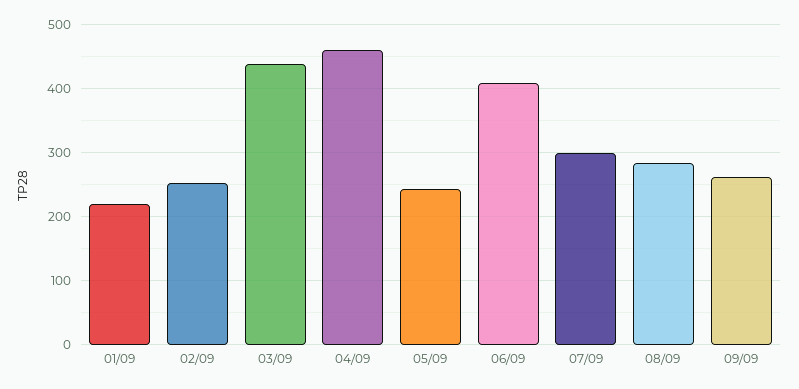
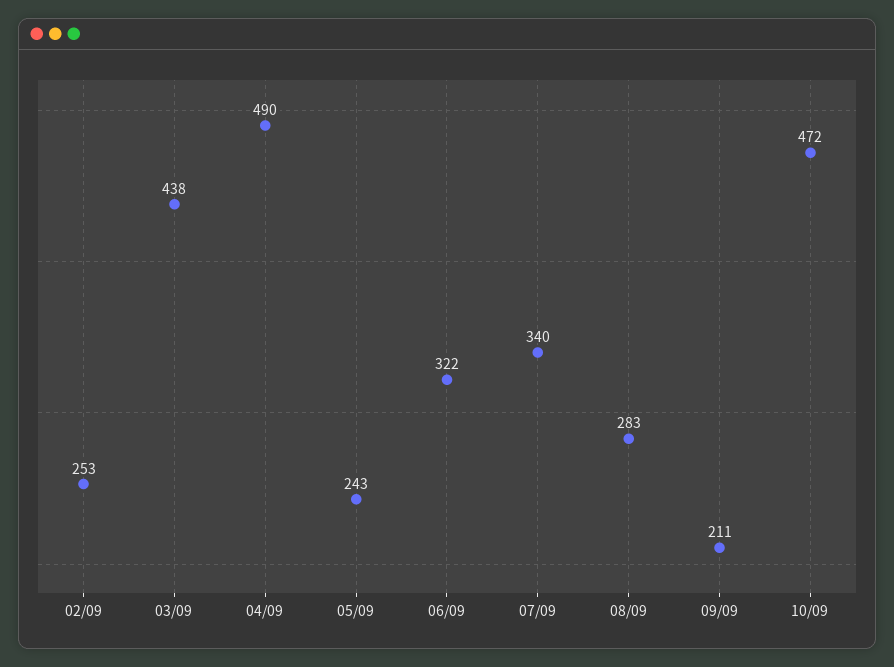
01/09: 220 -> none
04/09: 460 -> 490
06/09: 410 -> 322
07/09: 300 -> 340
09/09: 260 -> 211
10/09: none -> 472

